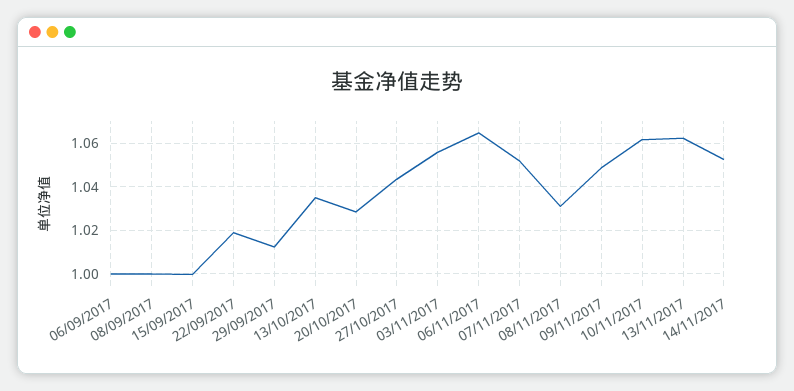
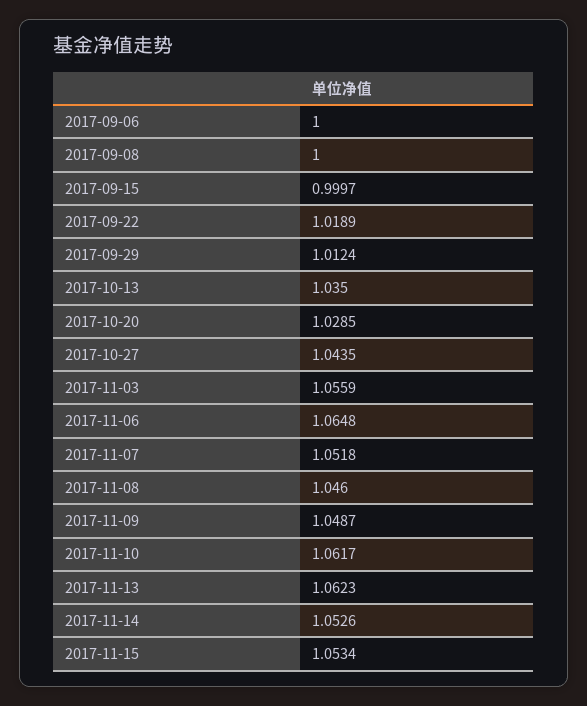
08/11/2017: 1.03 -> 1.046
2017-11-15: none -> 1.0534

